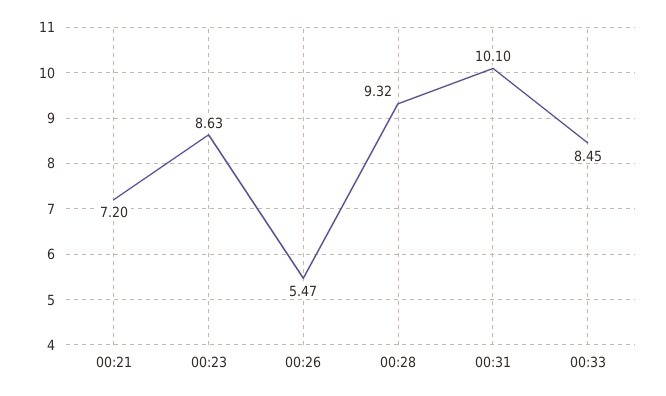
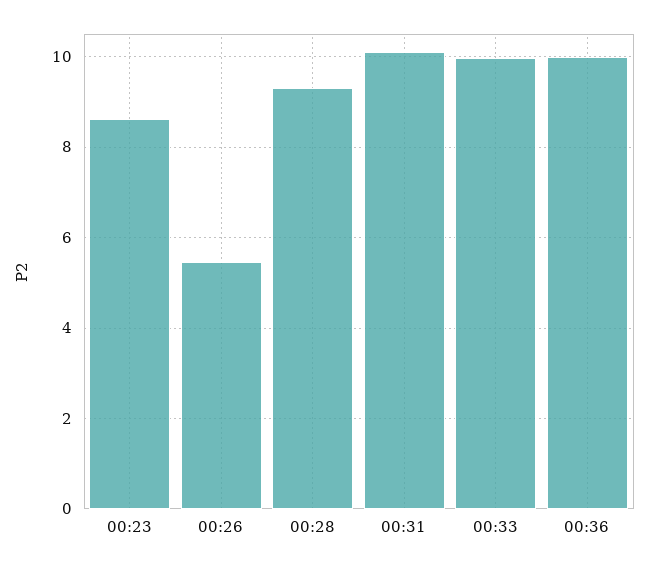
00:21: 7.2 -> none
00:33: 8.45 -> 10
00:36: none -> 10

